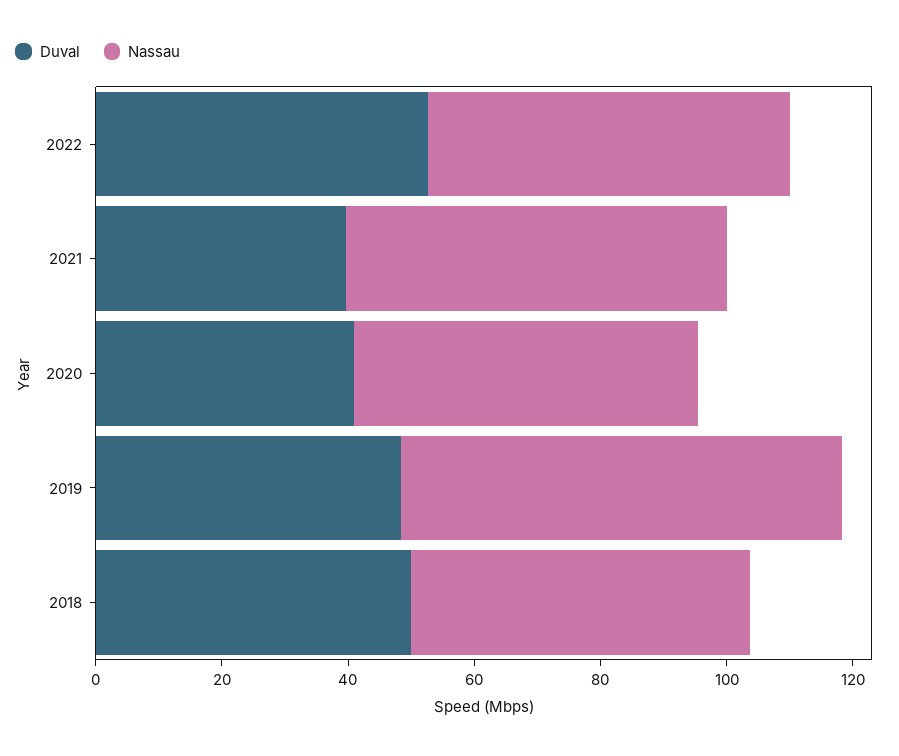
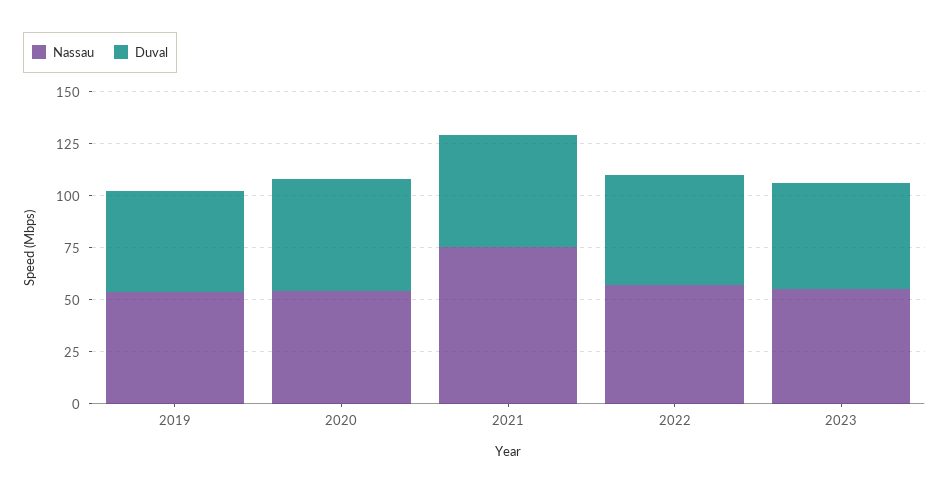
Duval, 2021: 40 -> 55
Nassau, 2021: 60 -> 75
Duval, 2020: 40 -> 55
Nassau, 2019: 70 -> 55
Duval, 2018: 50 -> none
Nassau, 2018: 55 -> none
Nassau, 2023: none -> 55
Duval, 2023: none -> 50

